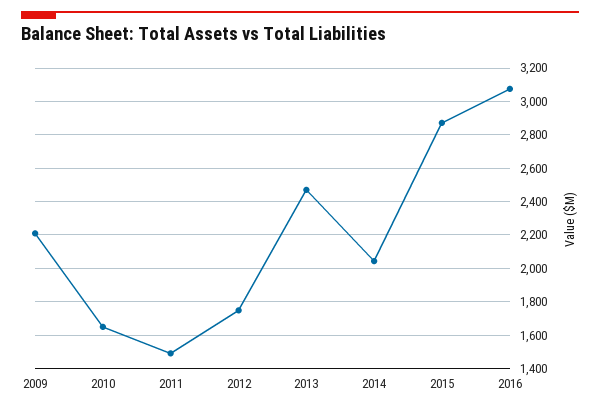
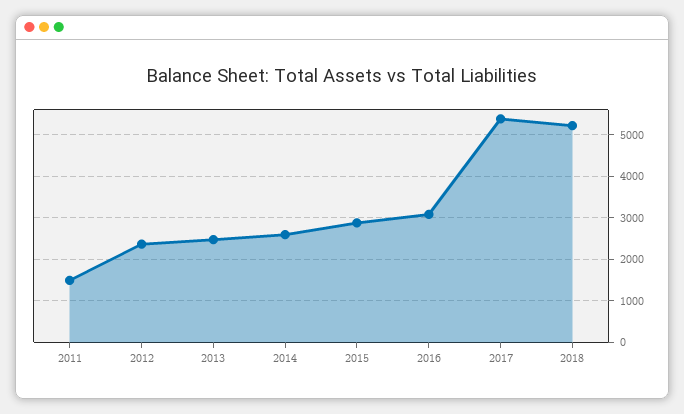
2009: 2200 -> none
2010: 1650 -> none
2012: 1750 -> 2400
2014: 2050 -> 2600
2017: none -> 5400
2018: none -> 5200

